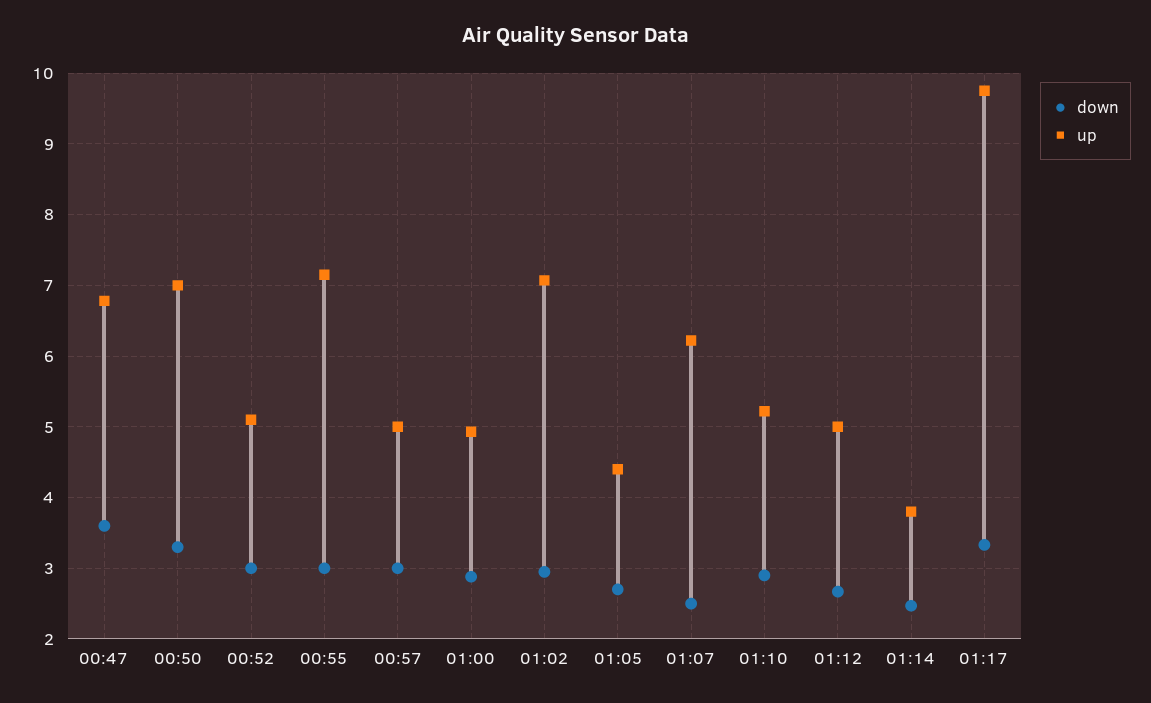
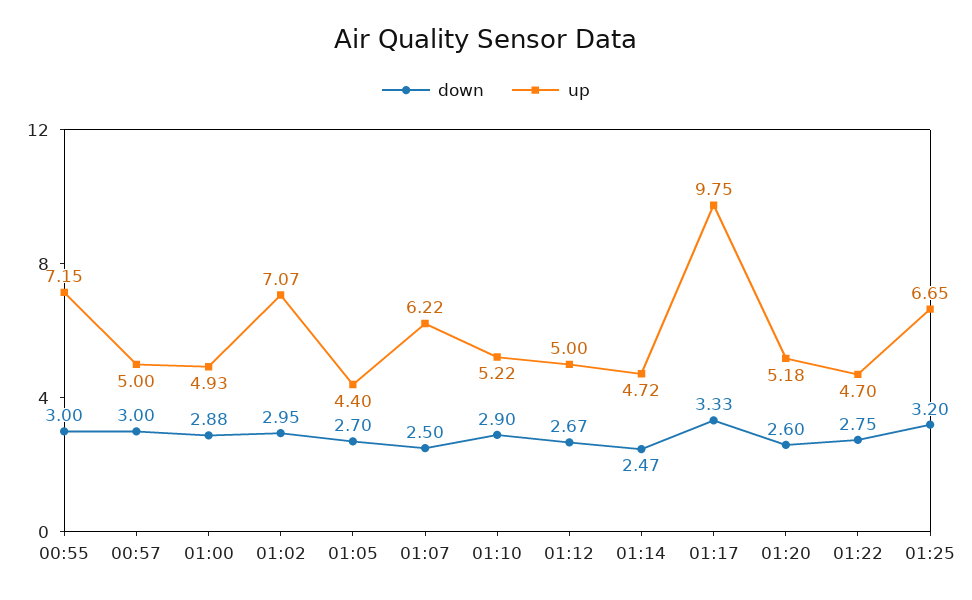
down, 00:47: 3.6 -> none
up, 00:47: 6.8 -> none
down, 00:50: 3.3 -> none
up, 00:50: 7 -> none
down, 00:52: 3 -> none
up, 00:52: 5.1 -> none
up, 01:14: 3.8 -> 4.72
down, 01:20: none -> 2.6
up, 01:20: none -> 5.18
down, 01:22: none -> 2.75
up, 01:22: none -> 4.7
down, 01:25: none -> 3.2
up, 01:25: none -> 6.65

